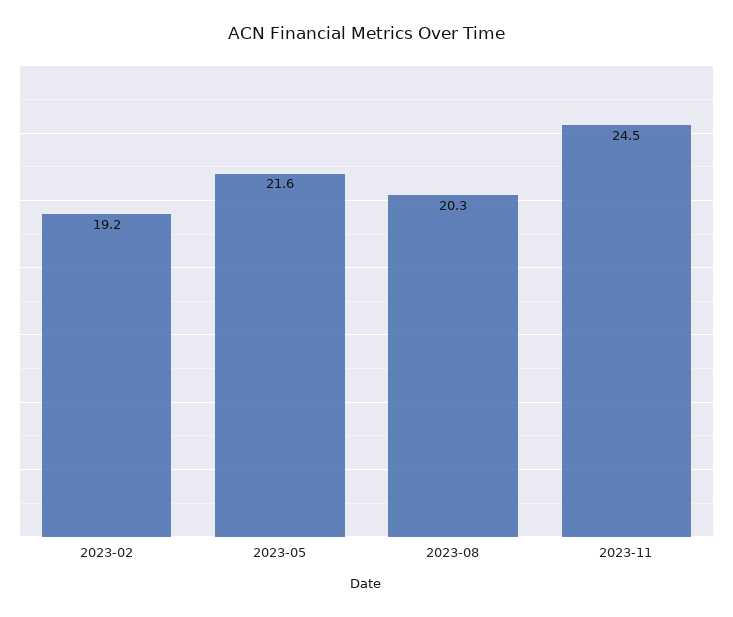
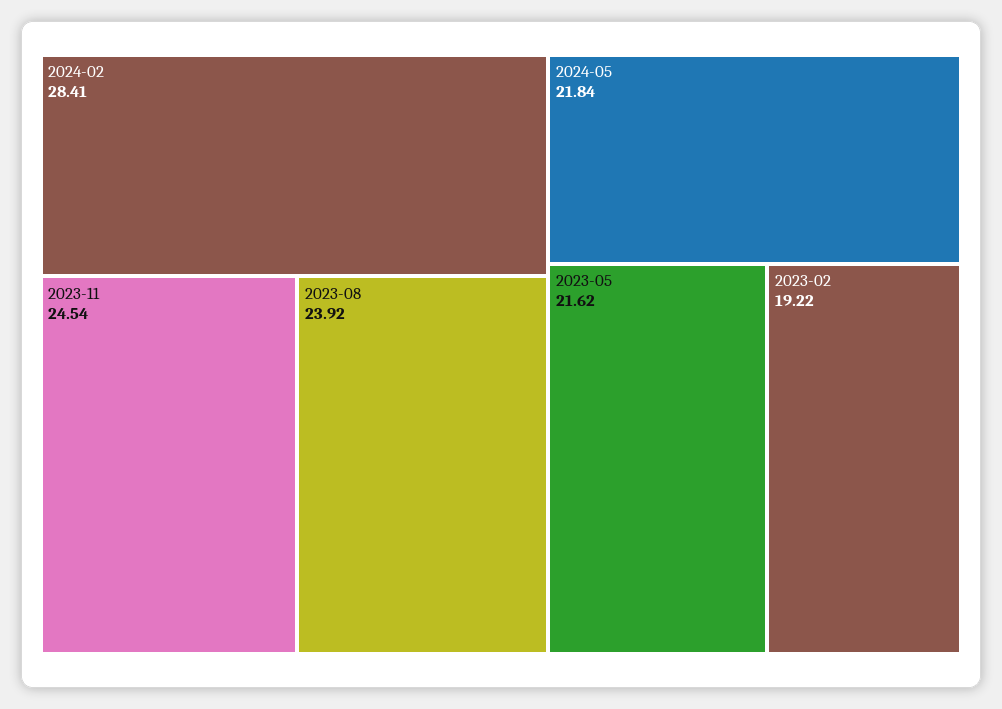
2023-08: 20.3 -> 23.92
2024-02: none -> 28.41
2024-05: none -> 21.84

